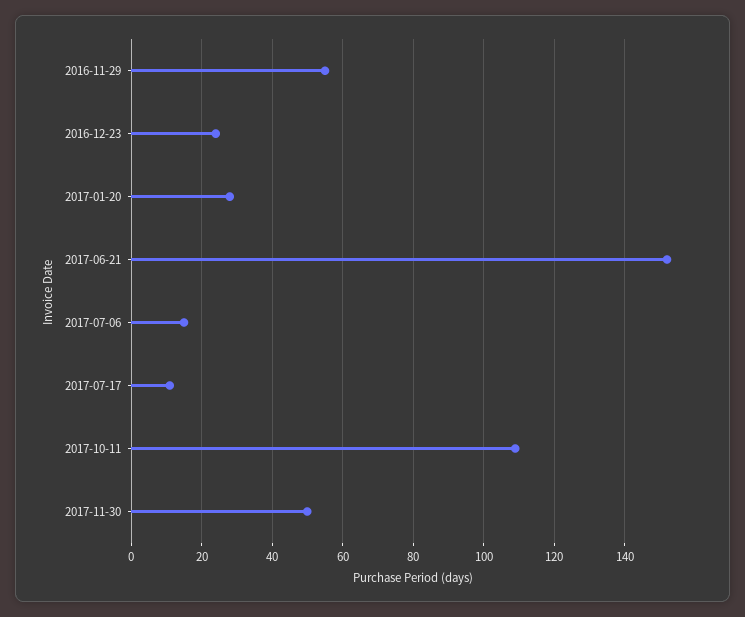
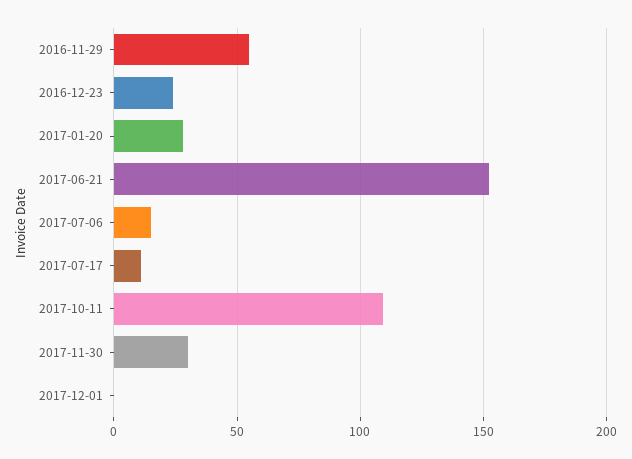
2017-11-30: 50 -> 30
2017-12-01: none -> 0

